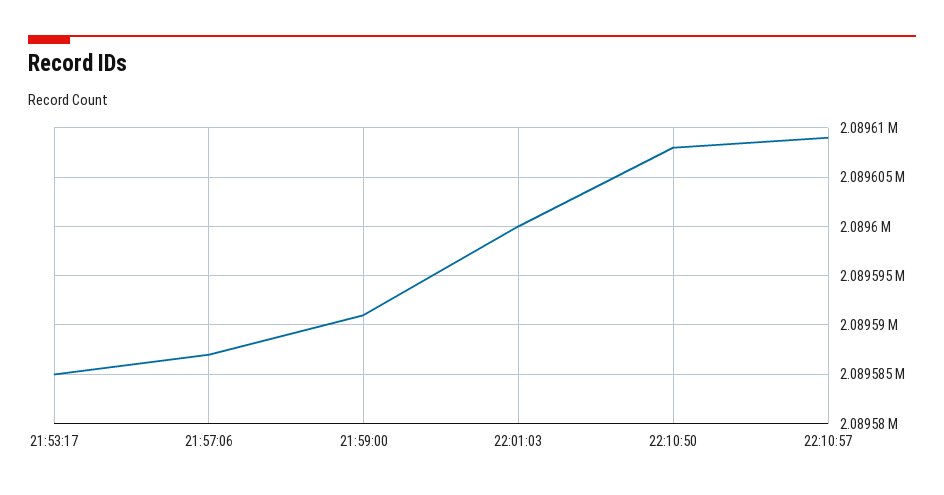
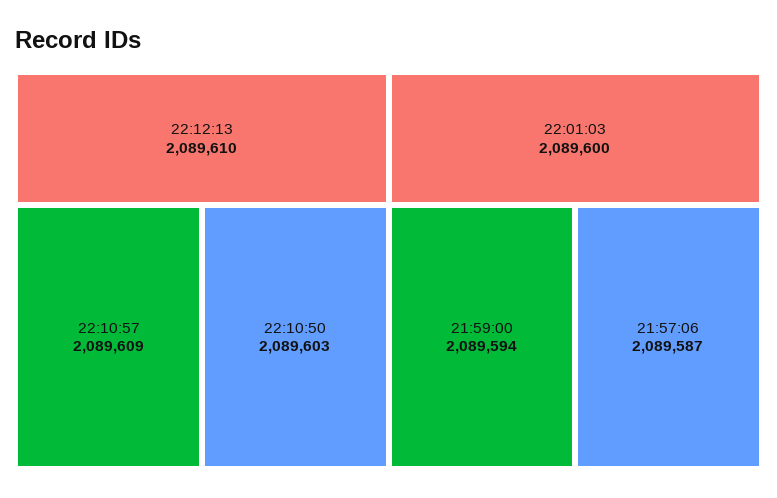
21:53:17: 2089585 -> none
21:59:00: 2089591 -> 2089594
22:10:50: 2089608 -> 2089603
22:12:13: none -> 2089610

